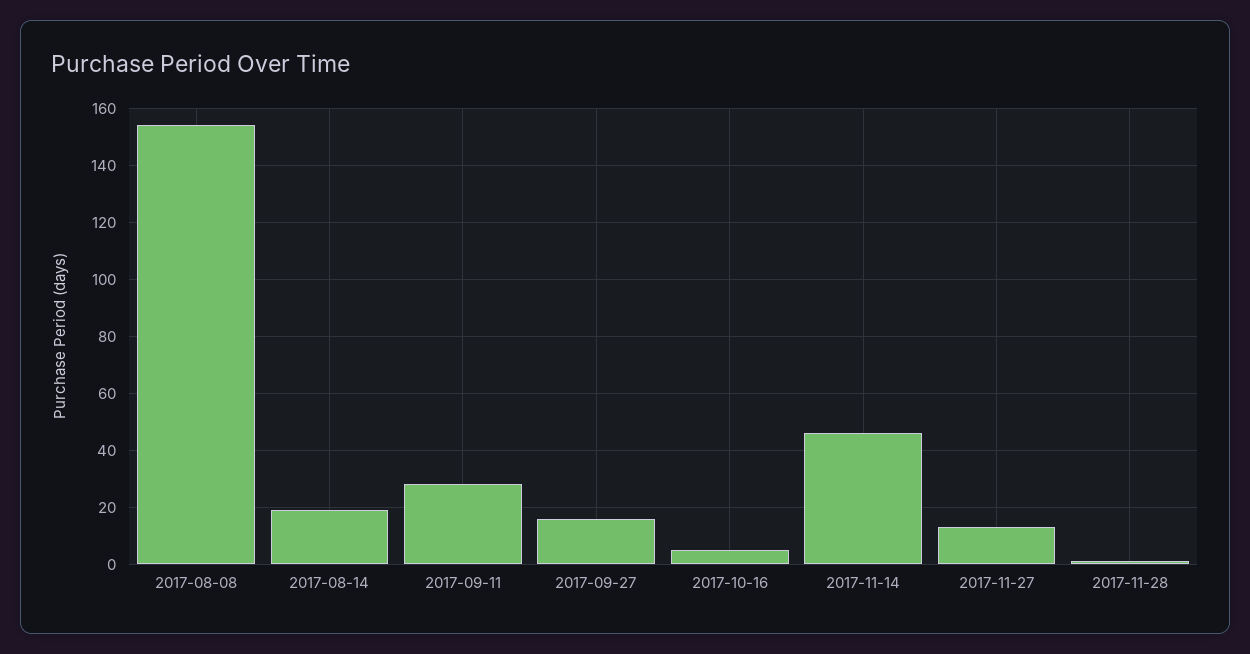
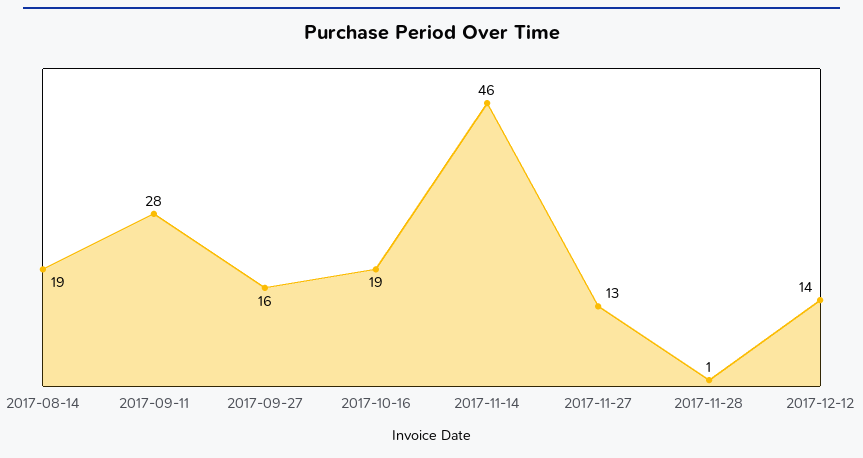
2017-08-08: 155 -> none
2017-10-16: 5 -> 19
2017-12-12: none -> 14

